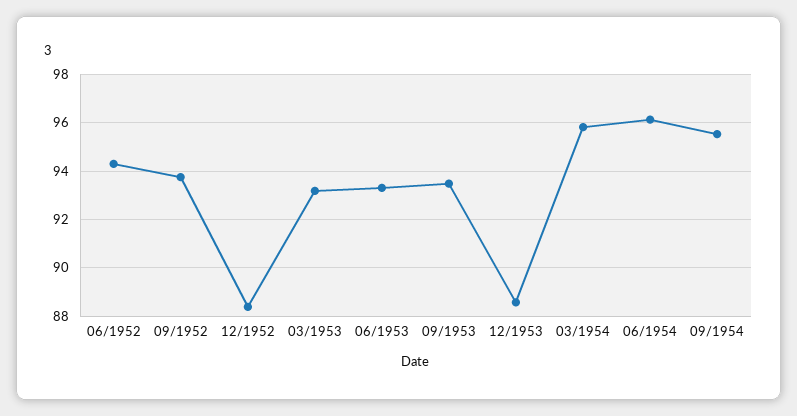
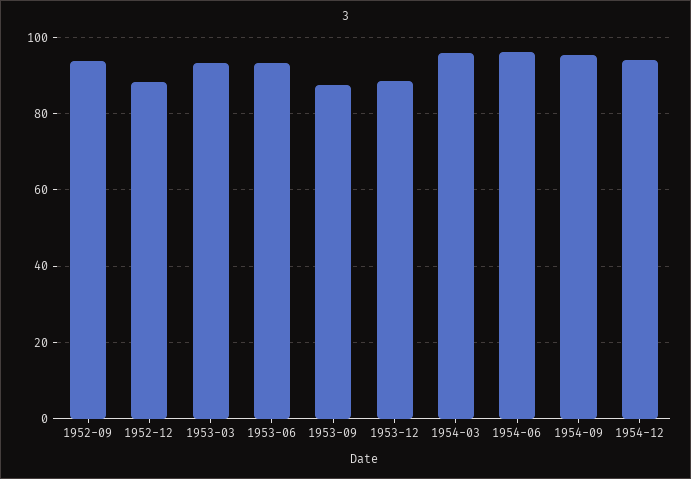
06/1952: 94.25 -> none
09/1953: 93.5 -> 88
1954-12: none -> 94

